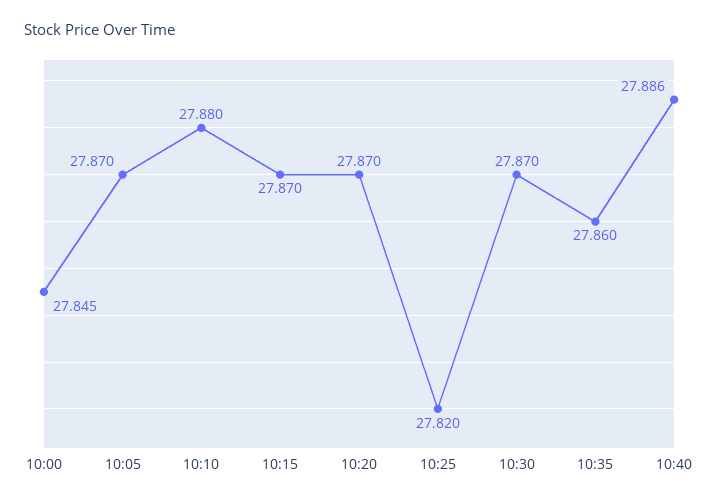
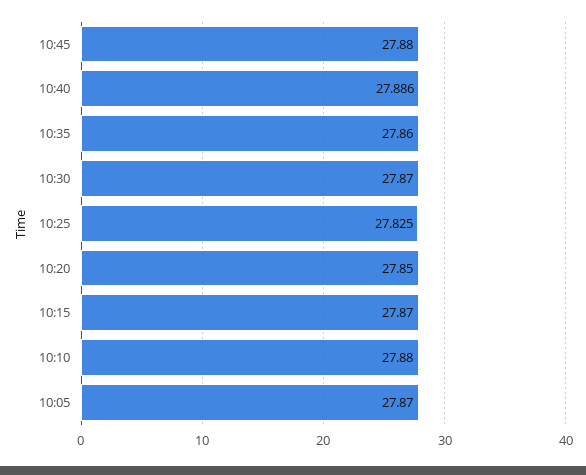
10:00: 27.845 -> none
10:20: 27.87 -> 27.85
10:25: 27.82 -> 27.825
10:45: none -> 27.88

